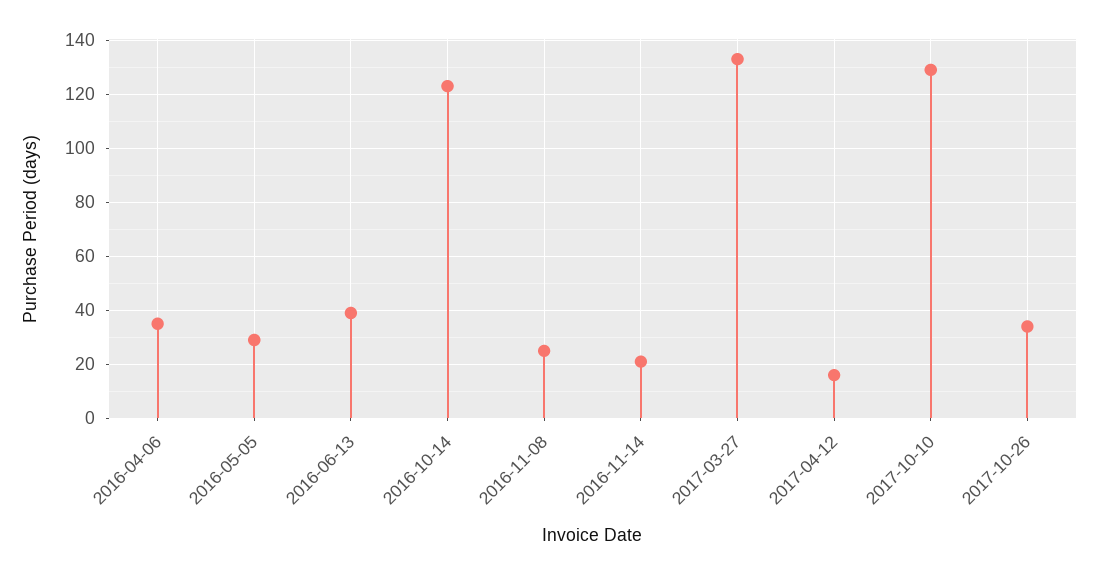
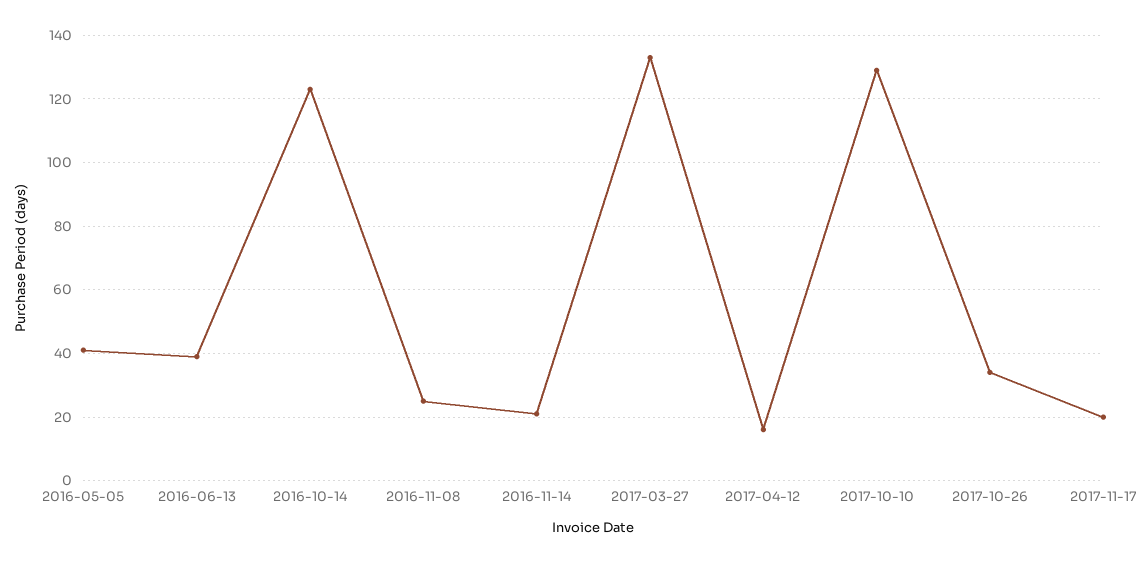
2016-04-06: 35 -> none
2016-05-05: 30 -> 40
2017-11-17: none -> 20

